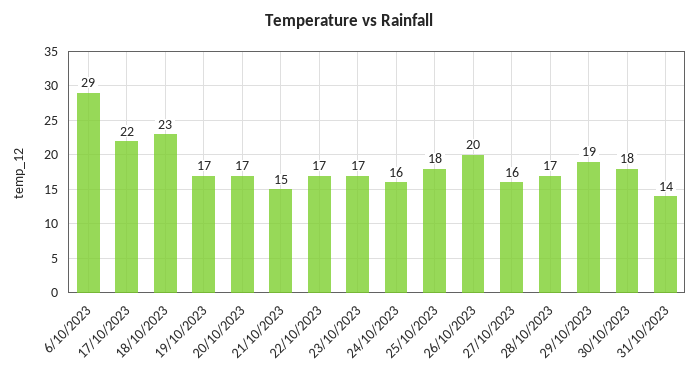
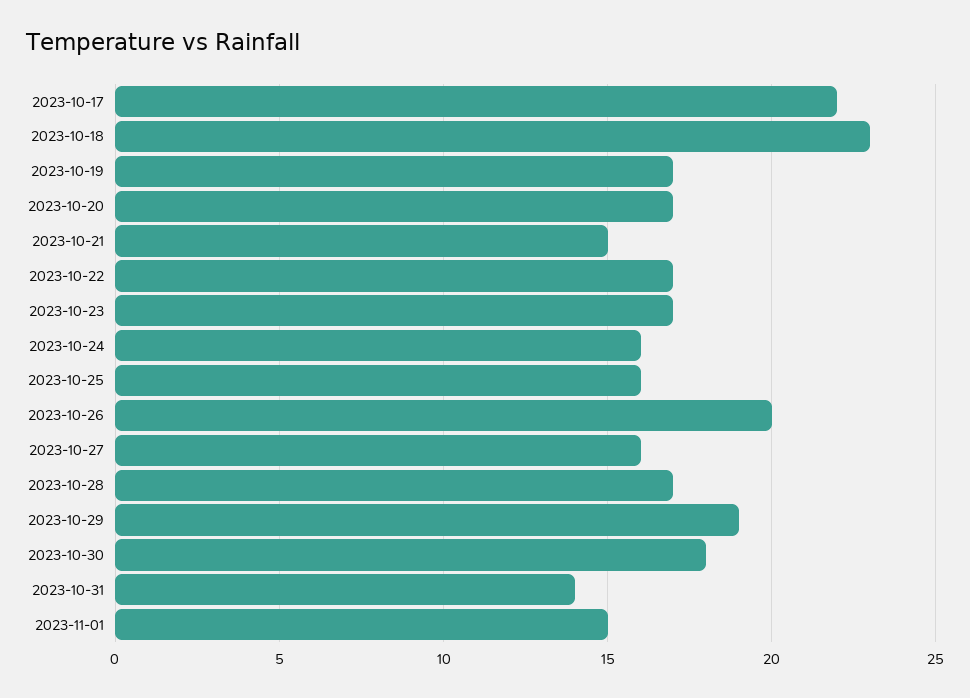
6/10/2023: 29 -> none
25/10/2023: 18 -> 16
2023-11-01: none -> 15

